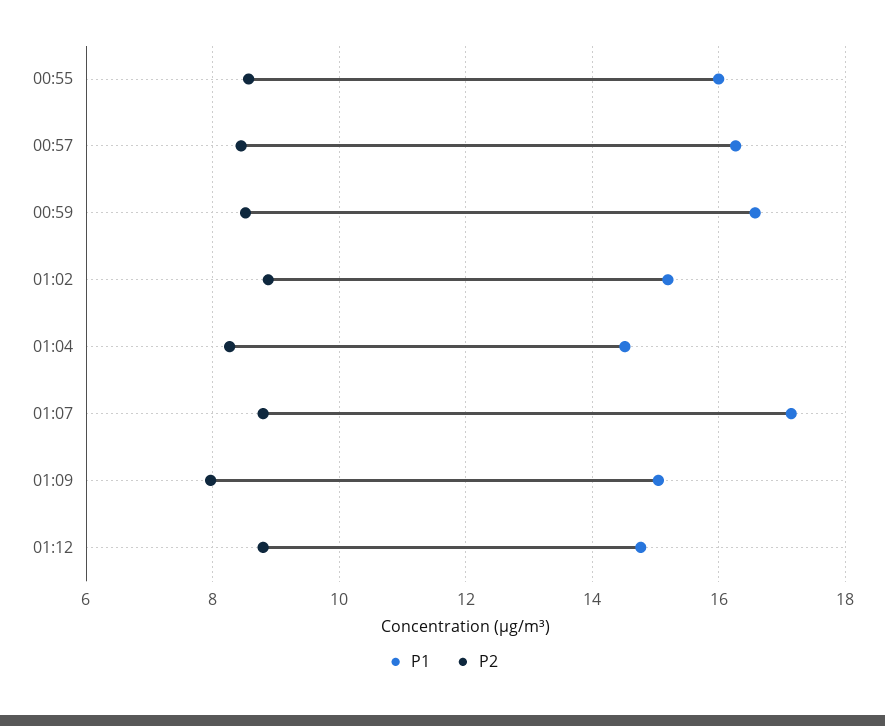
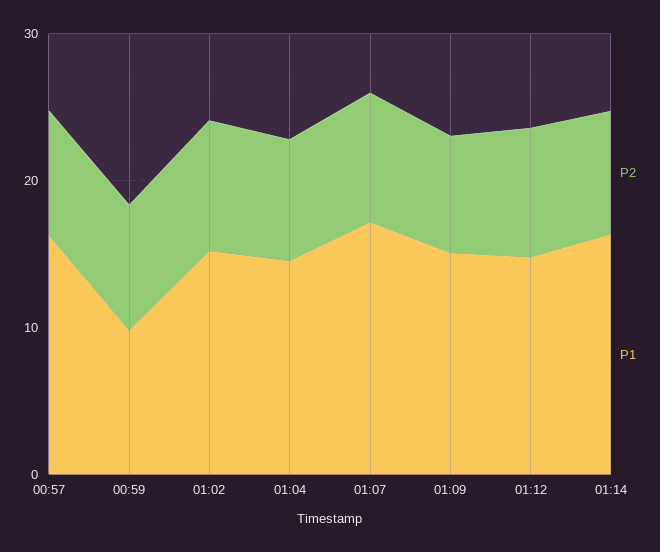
P1, 00:55: 16 -> none
P2, 00:55: 8.6 -> none
P1, 00:59: 16.6 -> 10
P2, 01:14: none -> 8
P1, 01:14: none -> 16

